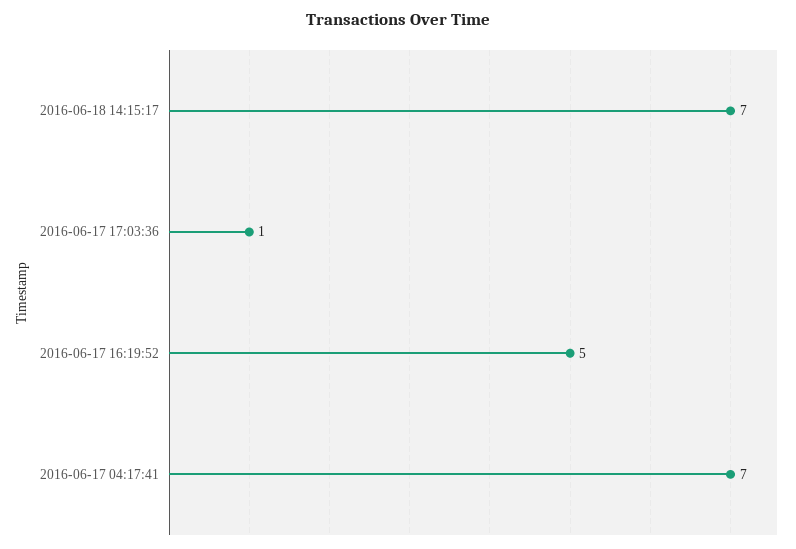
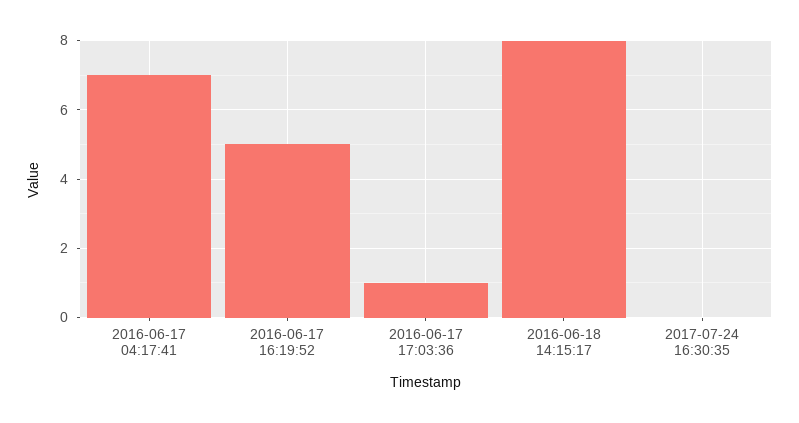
2016-06-18 14:15:17: 7 -> 8
2017-07-24 16:30:35: none -> 0

